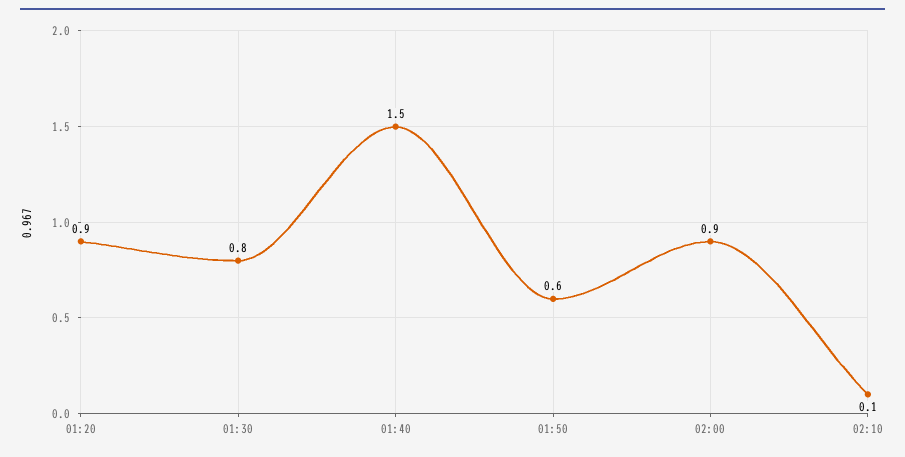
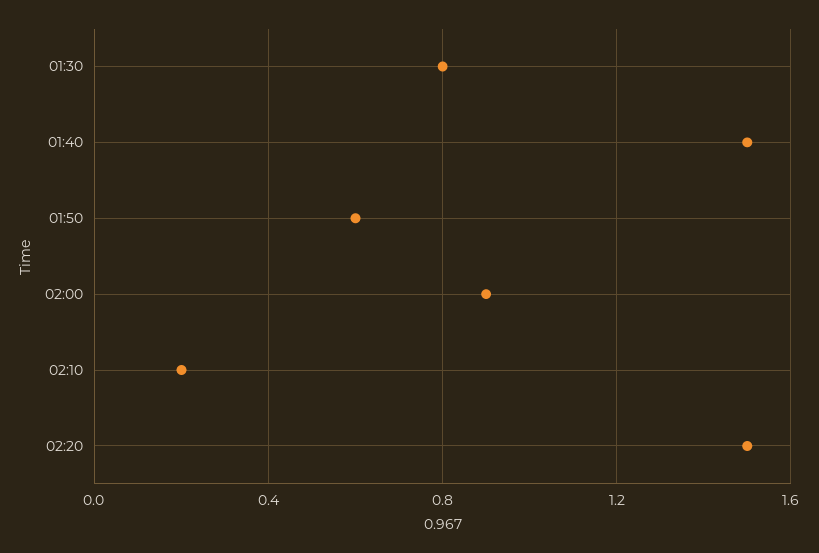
01:20: 0.9 -> none
02:10: 0.1 -> 0.2
02:20: none -> 1.5

